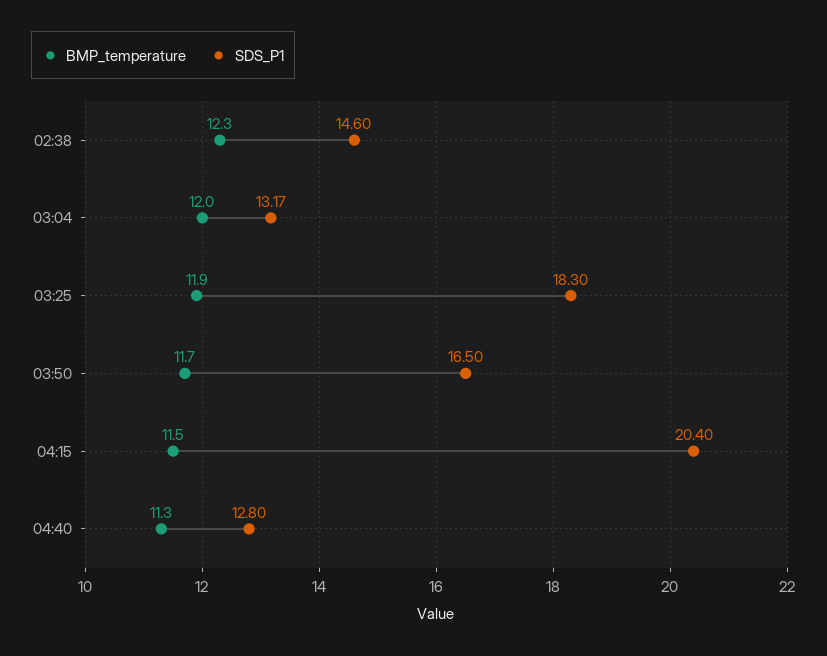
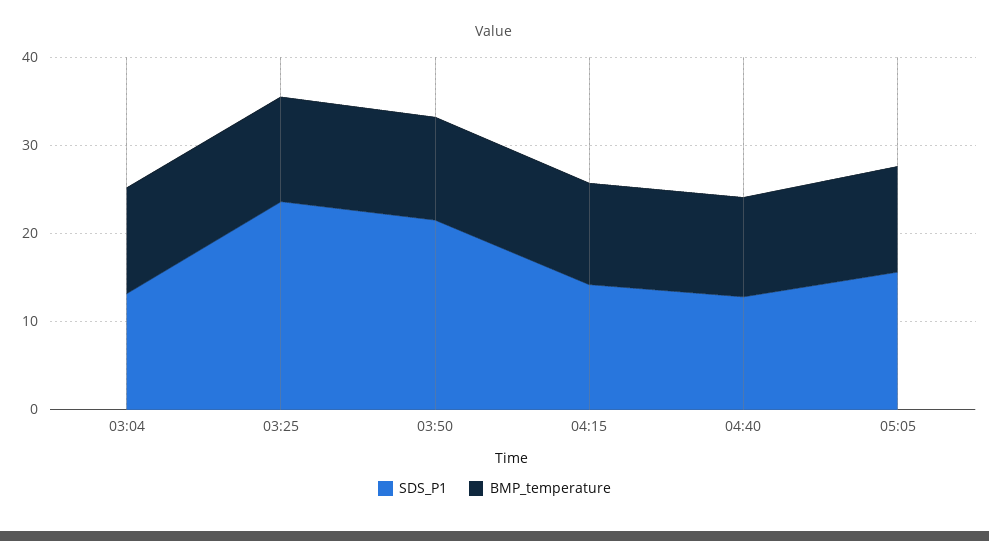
BMP_temperature, 02:38: 12.3 -> none
SDS_P1, 02:38: 14.6 -> none
SDS_P1, 03:25: 18.3 -> 24
SDS_P1, 03:50: 16.5 -> 22
SDS_P1, 04:15: 20.4 -> 14
SDS_P1, 05:05: none -> 16
BMP_temperature, 05:05: none -> 12

